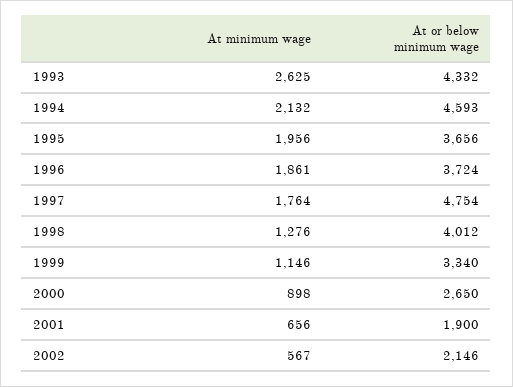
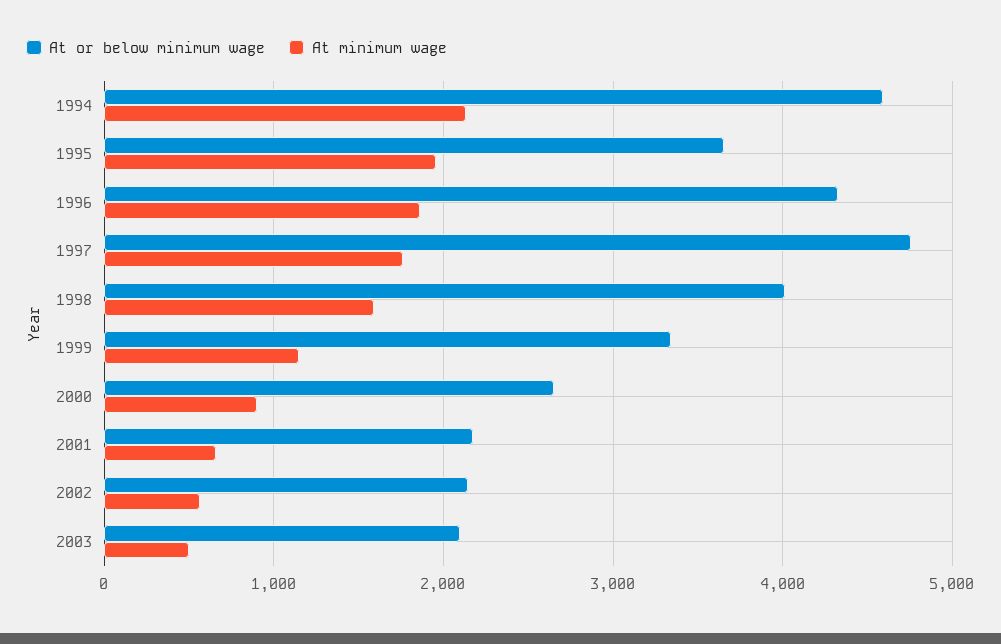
At minimum wage, 1993: 2625 -> none
At or below minimum wage, 1993: 4332 -> none
At or below minimum wage, 1996: 3724 -> 4300
At minimum wage, 1998: 1276 -> 1600
At or below minimum wage, 2001: 1900 -> 2200
At or below minimum wage, 2003: none -> 2100
At minimum wage, 2003: none -> 500

